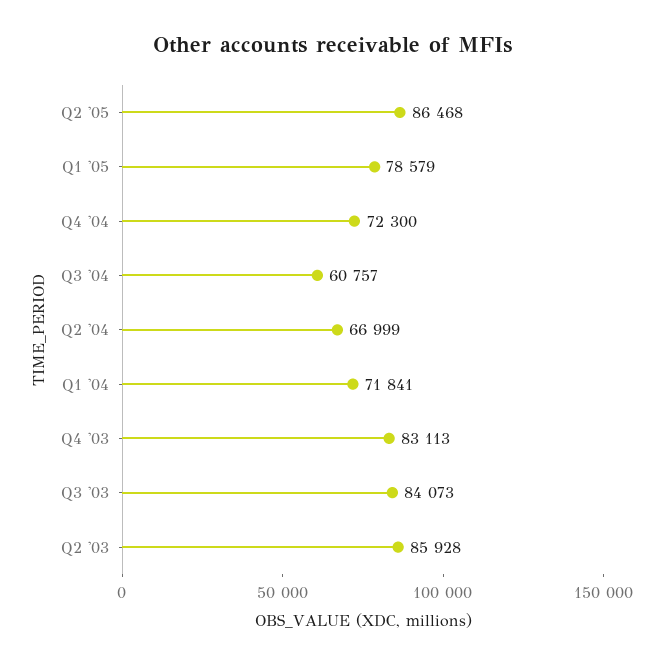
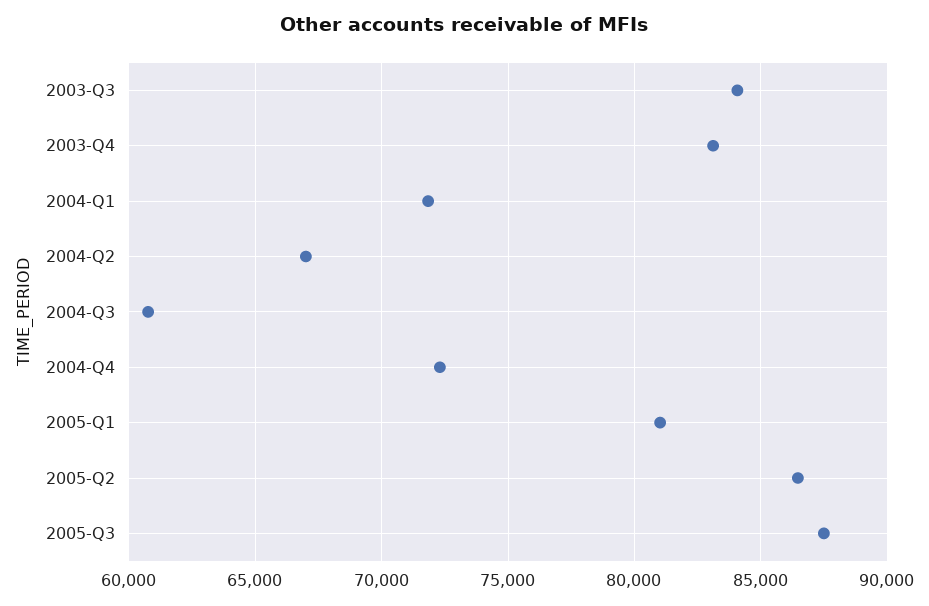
Q1 '05: 78579 -> 81000
Q2 '03: 85928 -> none
2005-Q3: none -> 87500

